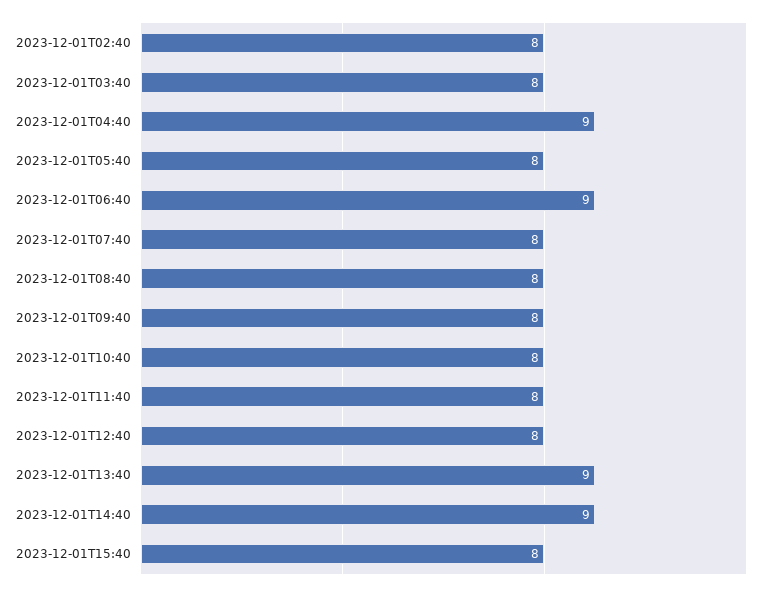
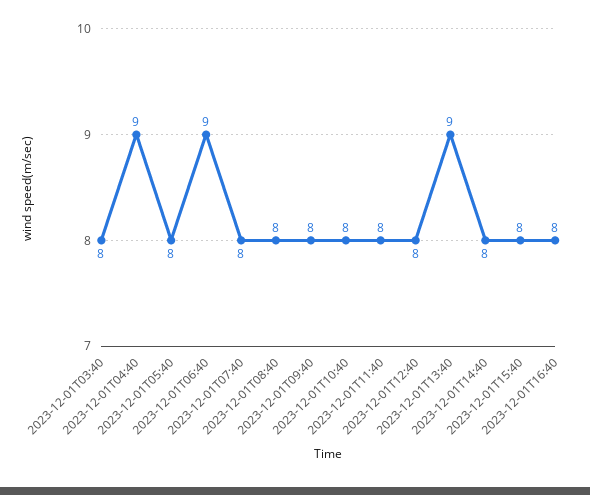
2023-12-01T02:40: 8 -> none
2023-12-01T14:40: 9 -> 8
2023-12-01T16:40: none -> 8

